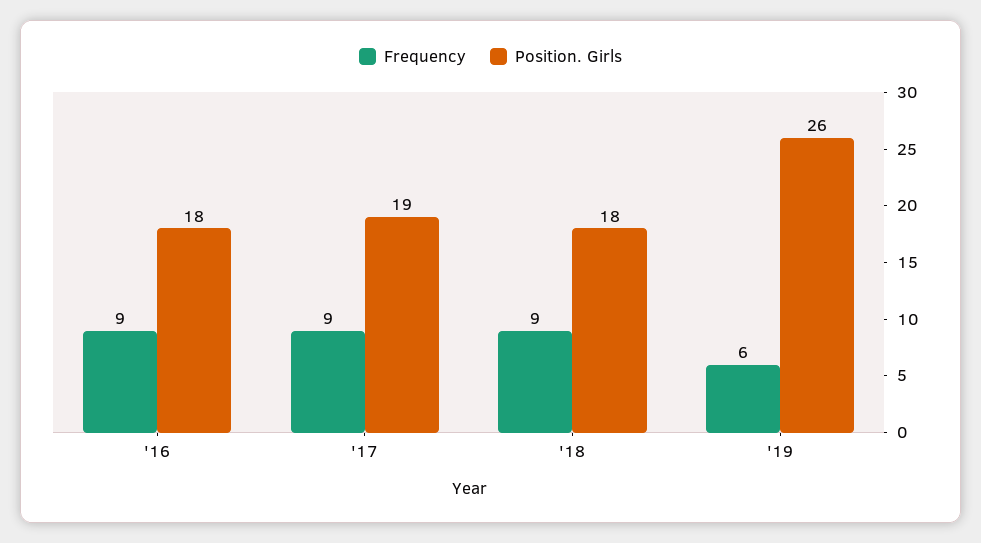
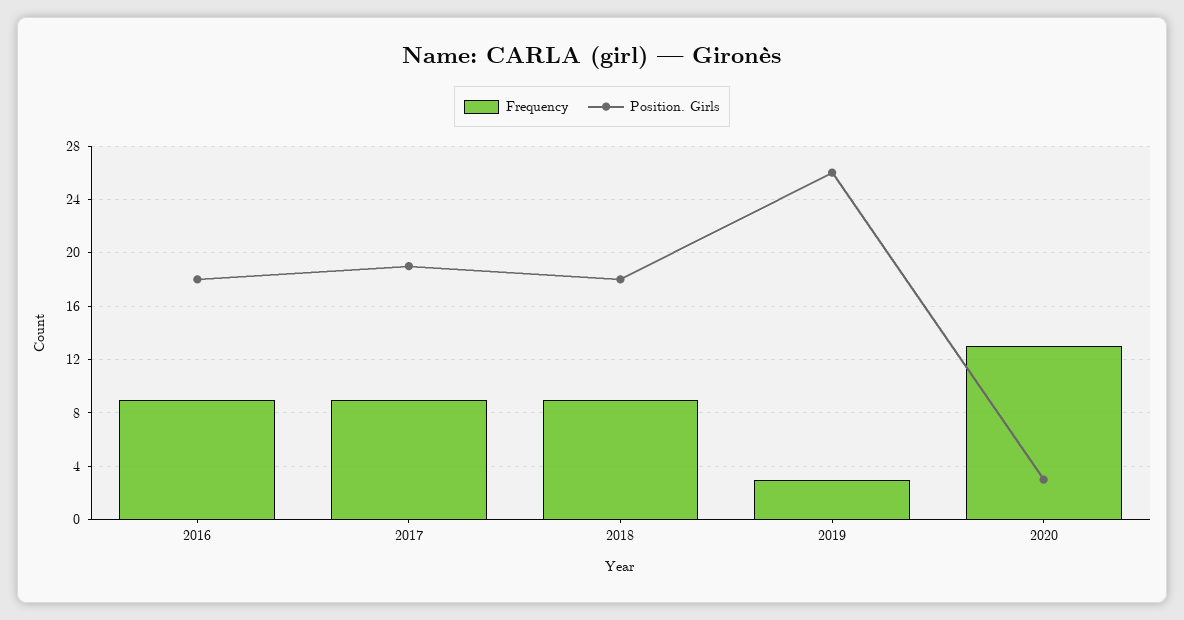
Frequency, '19: 6 -> 3
Frequency, 2020: none -> 13
Position. Girls, 2020: none -> 3

